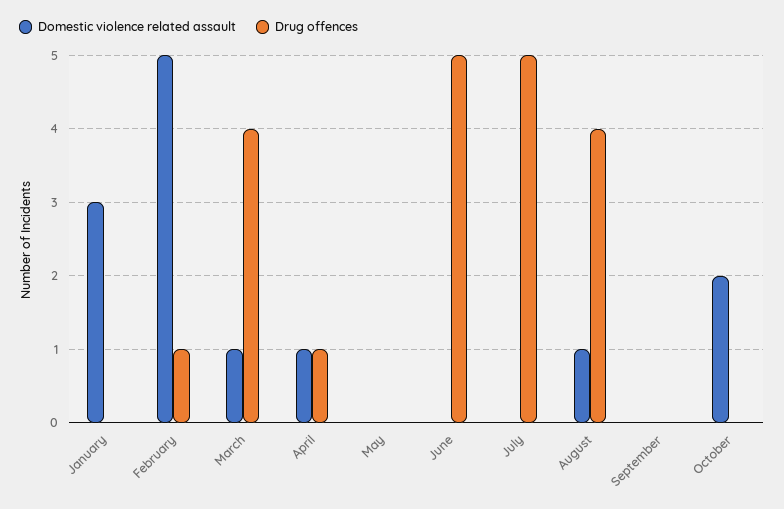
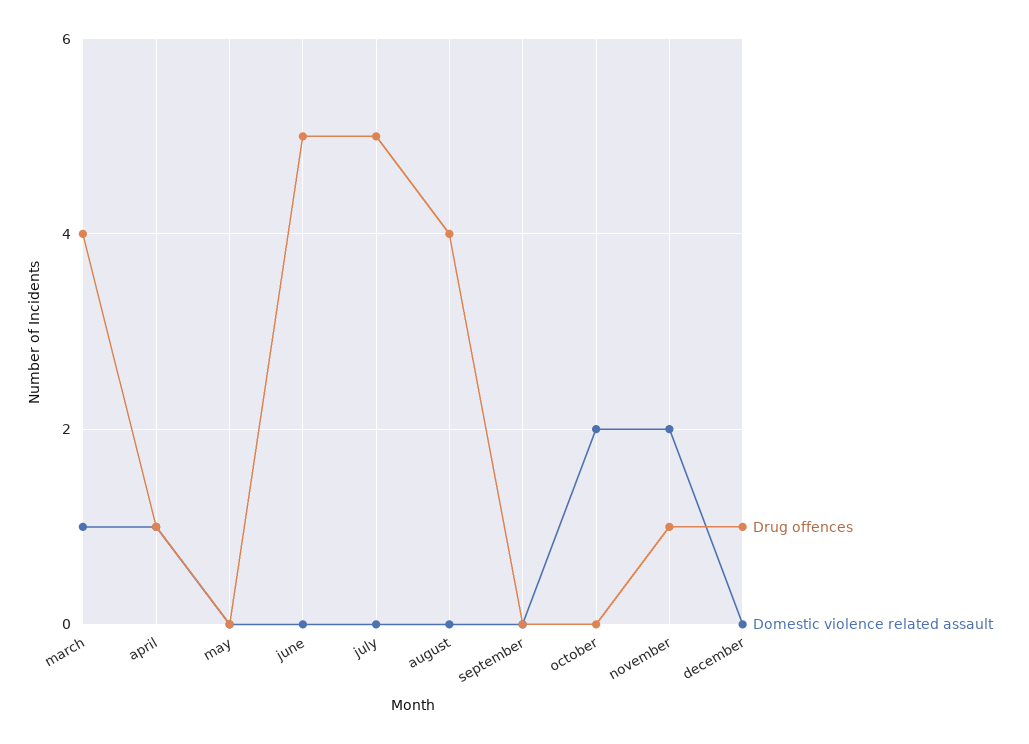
Domestic violence related assault, January: 3 -> none
Drug offences, January: 0 -> none
Domestic violence related assault, February: 5 -> none
Drug offences, February: 1 -> none
Domestic violence related assault, August: 1 -> 0
Drug offences, november: none -> 1
Domestic violence related assault, november: none -> 2
Drug offences, december: none -> 1
Domestic violence related assault, december: none -> 0

